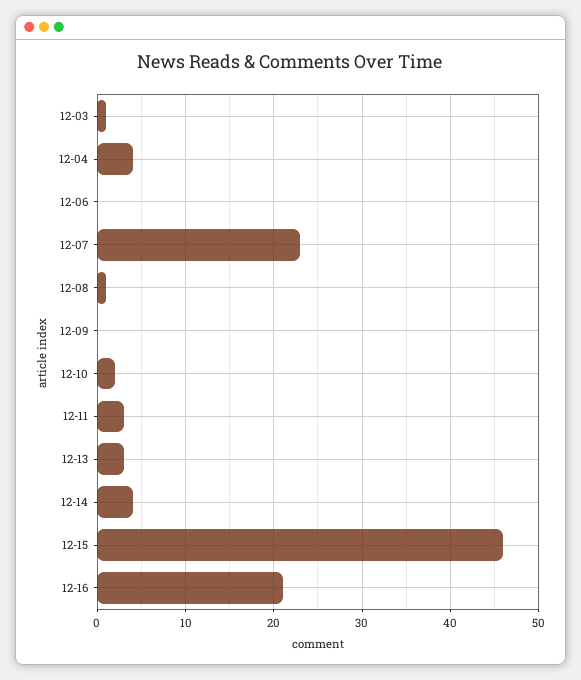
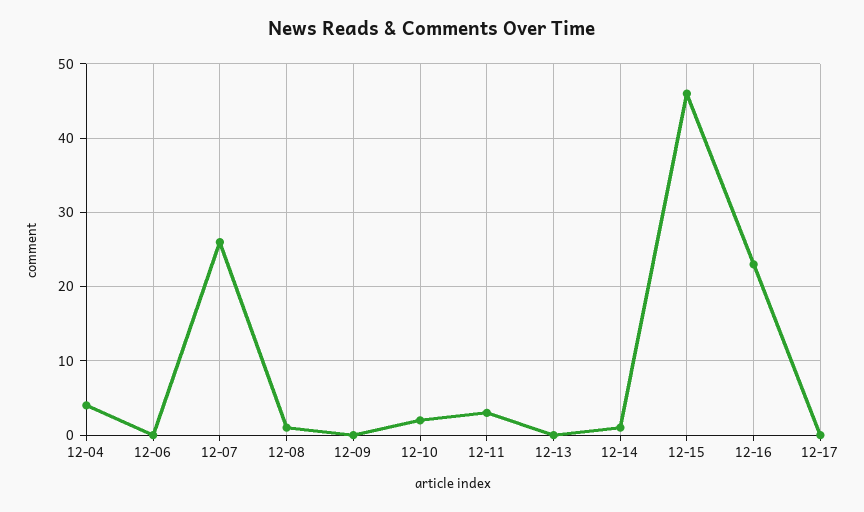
12-03: 1 -> none
12-07: 23 -> 26
12-13: 3 -> 0
12-14: 4 -> 1
12-16: 21 -> 23
12-17: none -> 0

